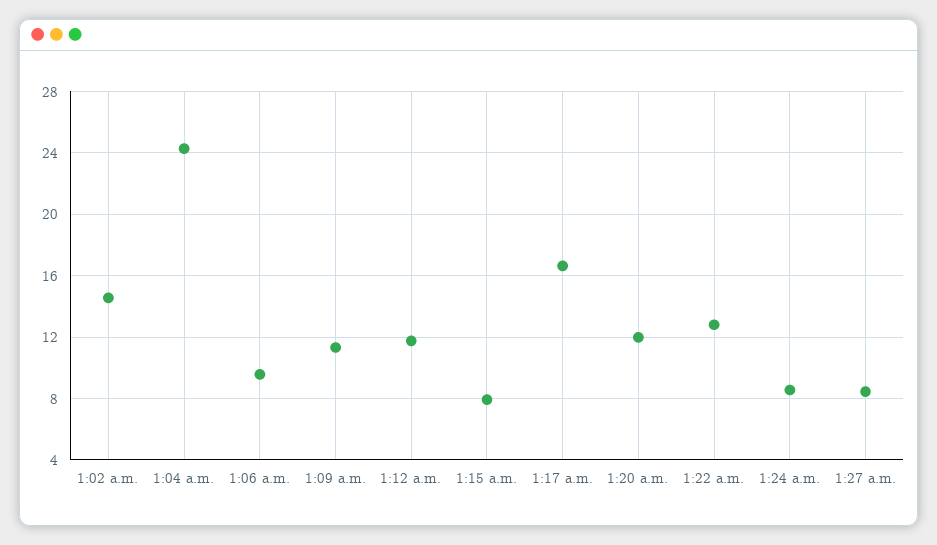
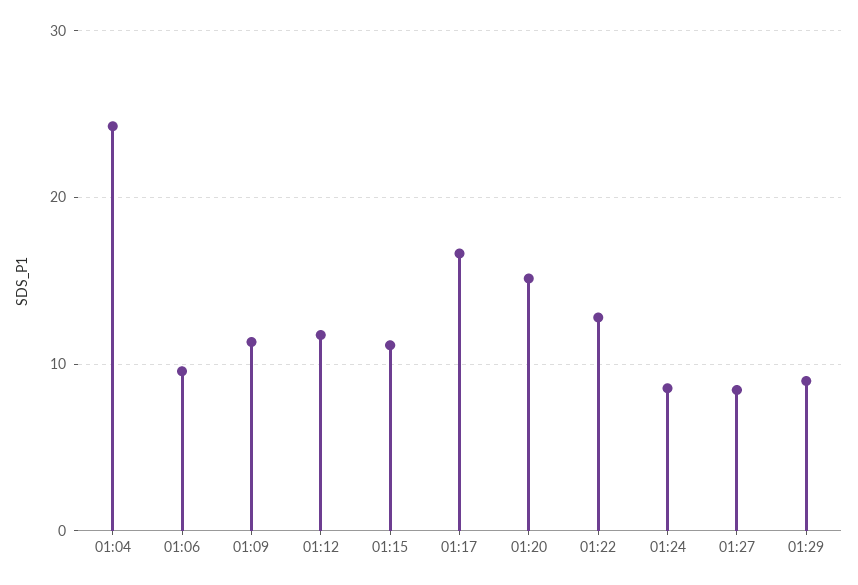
1:02 a.m.: 14.5 -> none
1:15 a.m.: 8 -> 11
1:20 a.m.: 12 -> 15
01:29: none -> 9

